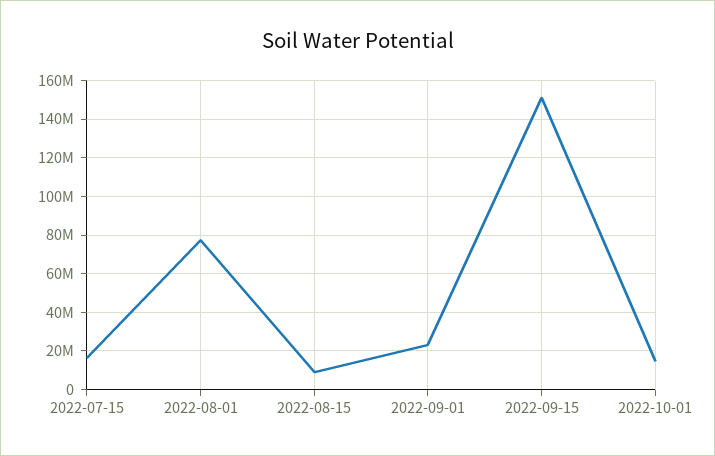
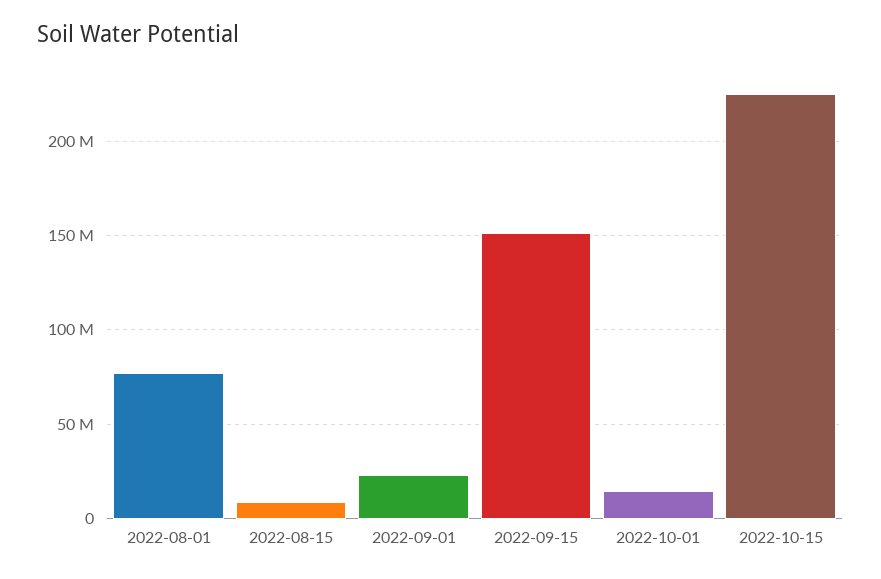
2022-07-15: 15000000 -> none
2022-10-15: none -> 225000000

